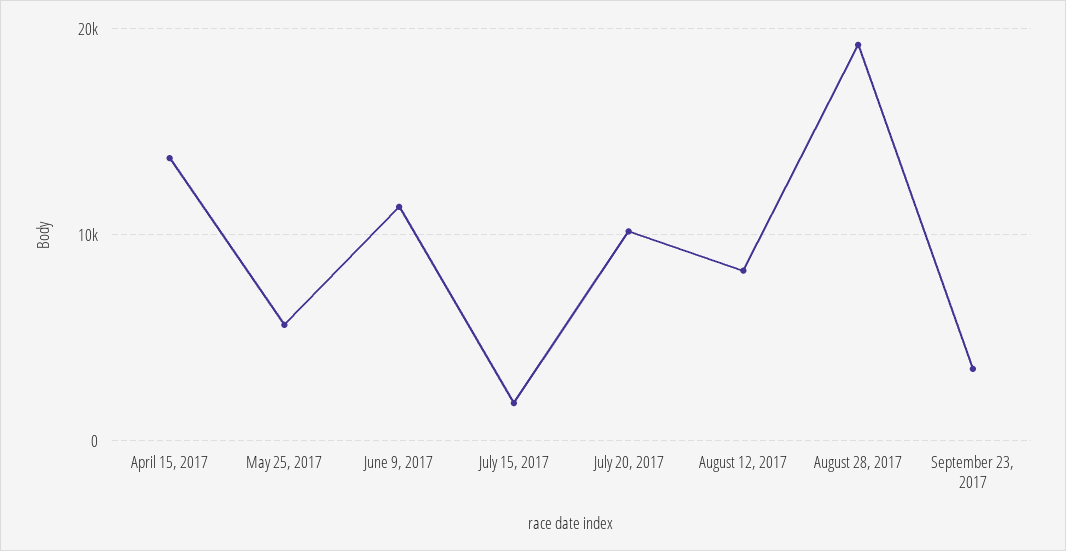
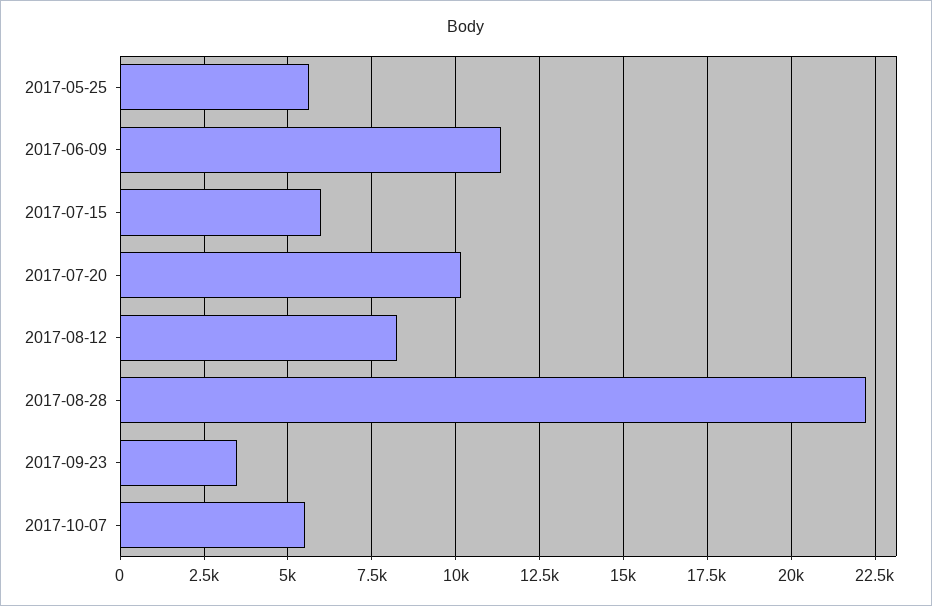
April 15, 2017: 14000 -> none
July 15, 2017: 2000 -> 6000
August 28, 2017: 19000 -> 22250
2017-10-07: none -> 5500

